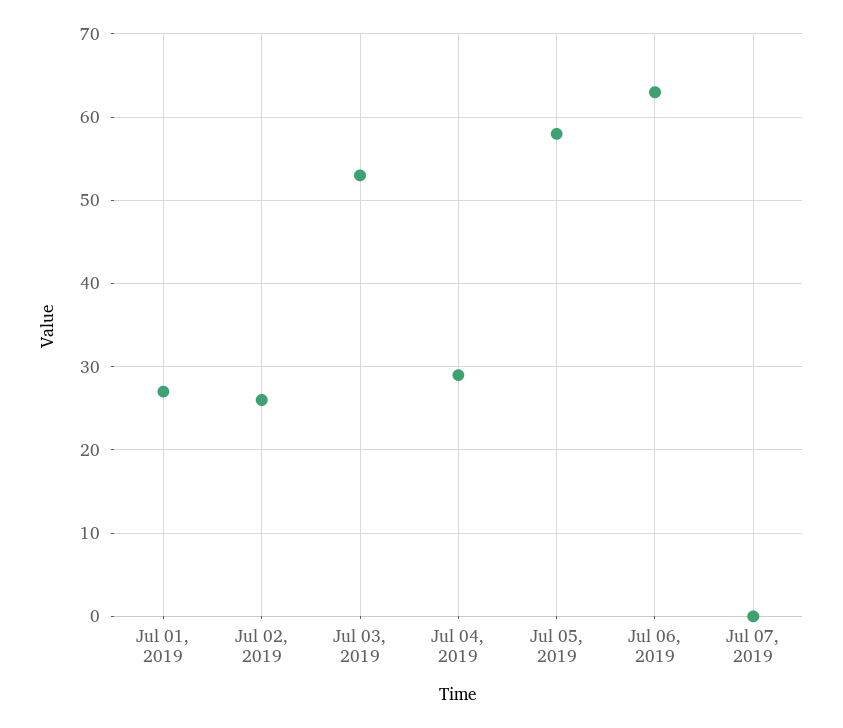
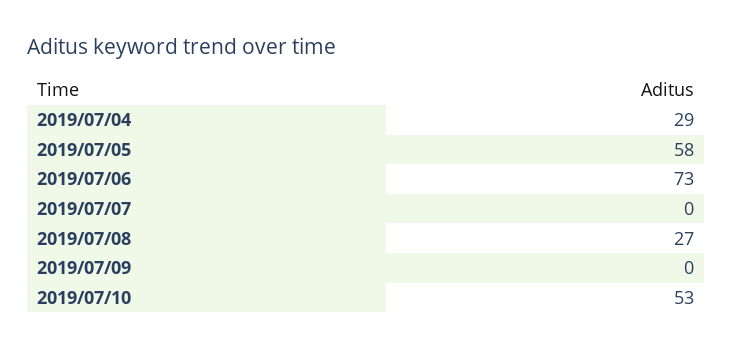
Jul 01, 2019: 27 -> none
Jul 02, 2019: 26 -> none
Jul 03, 2019: 53 -> none
Jul 06, 2019: 63 -> 73
2019/07/08: none -> 27
2019/07/09: none -> 0
2019/07/10: none -> 53

